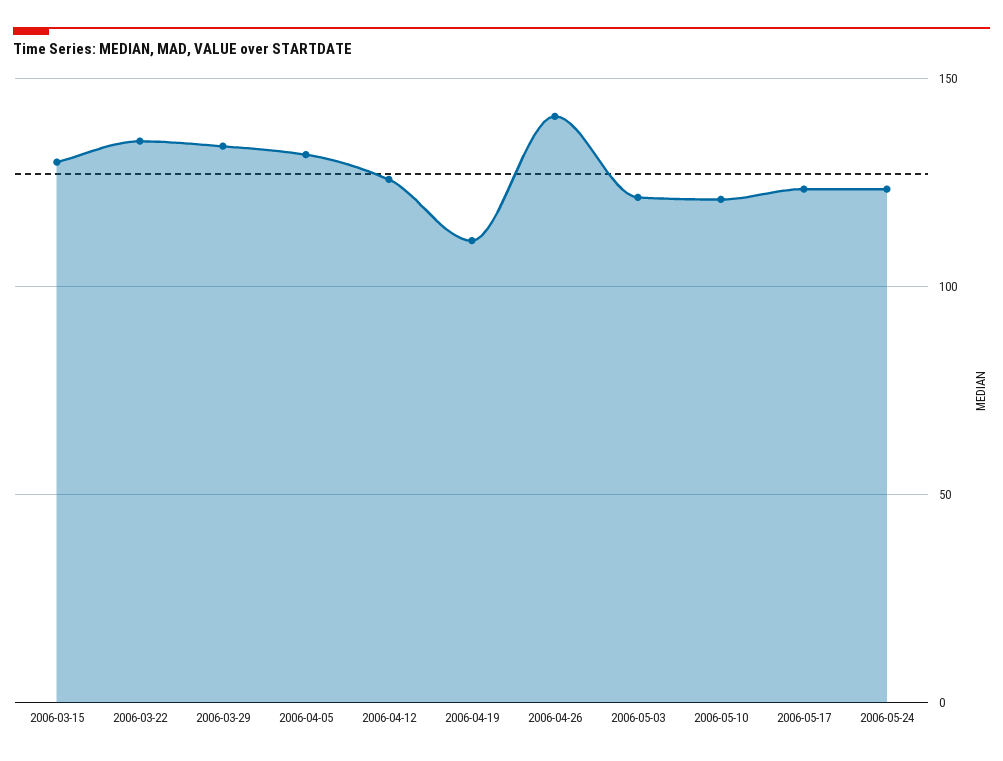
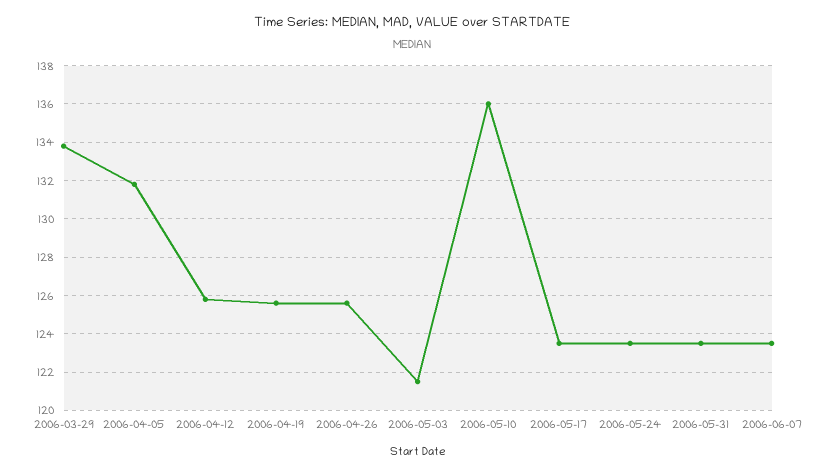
2006-03-15: 130 -> none
2006-03-22: 135 -> none
2006-04-19: 110 -> 125.5
2006-04-26: 140 -> 125.5
2006-05-10: 120 -> 136
2006-05-31: none -> 123.5
2006-06-07: none -> 123.5

